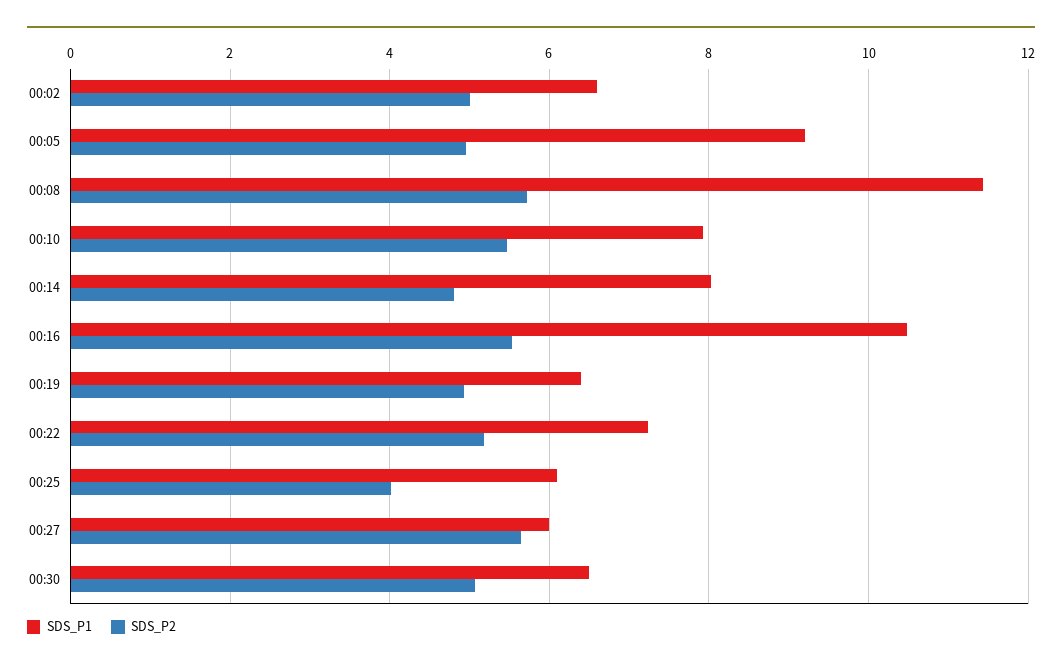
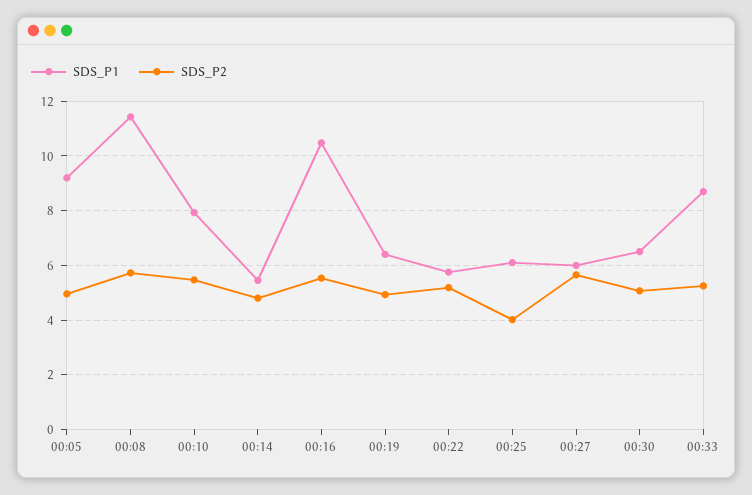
SDS_P1, 00:02: 6.6 -> none
SDS_P2, 00:02: 5 -> none
SDS_P1, 00:14: 8 -> 5.5
SDS_P1, 00:22: 7.2 -> 5.75
SDS_P1, 00:33: none -> 8.75
SDS_P2, 00:33: none -> 5.25

